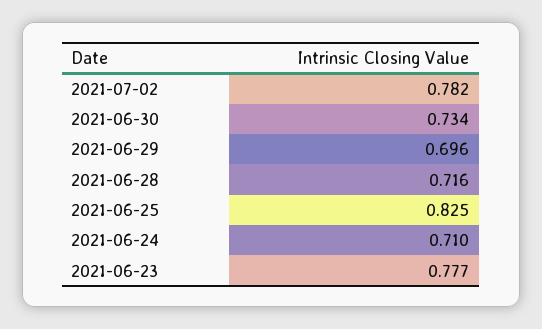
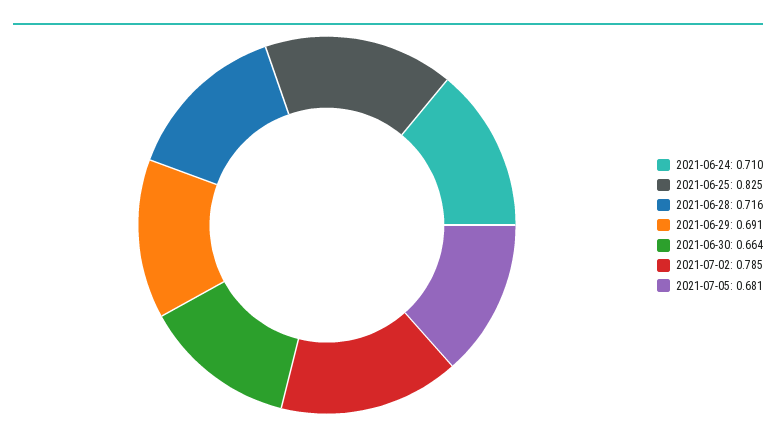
2021-07-02: 0.782 -> 0.785
2021-06-30: 0.734 -> 0.664
2021-06-29: 0.696 -> 0.691
2021-06-23: 0.777 -> none
2021-07-05: none -> 0.681

